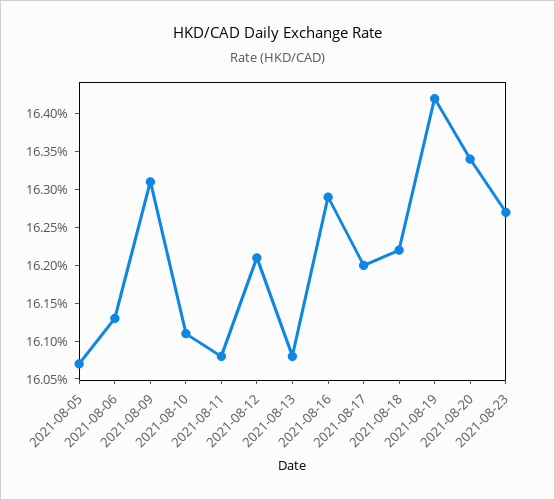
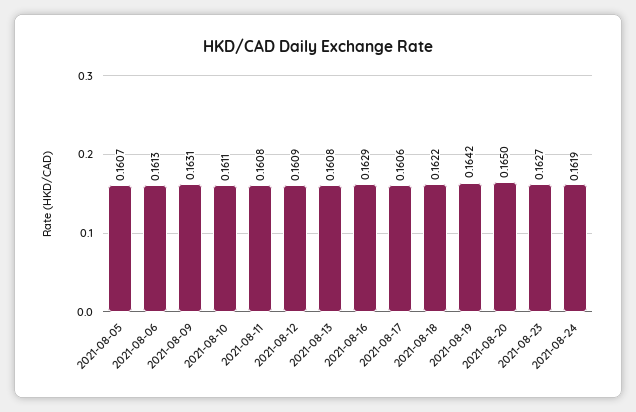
2021-08-12: 0.162 -> 0.1609
2021-08-17: 0.162 -> 0.1606
2021-08-20: 0.1635 -> 0.165
2021-08-24: none -> 0.1619

